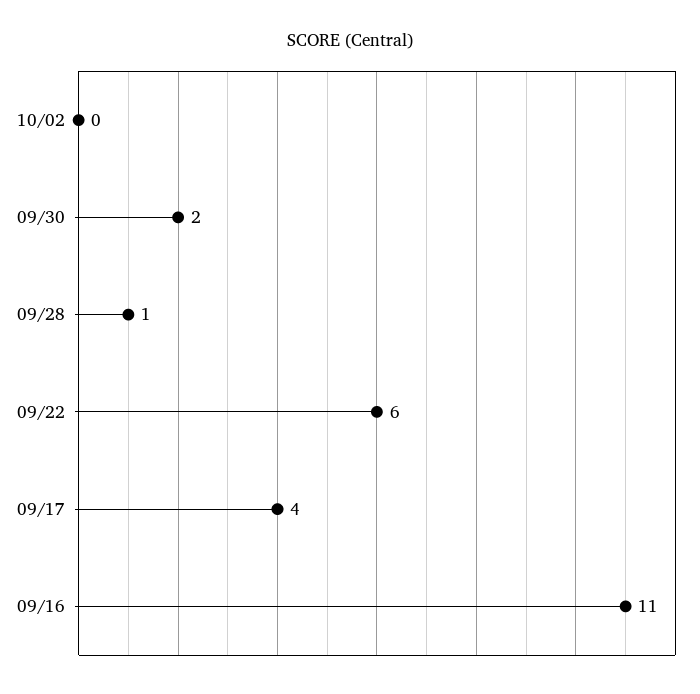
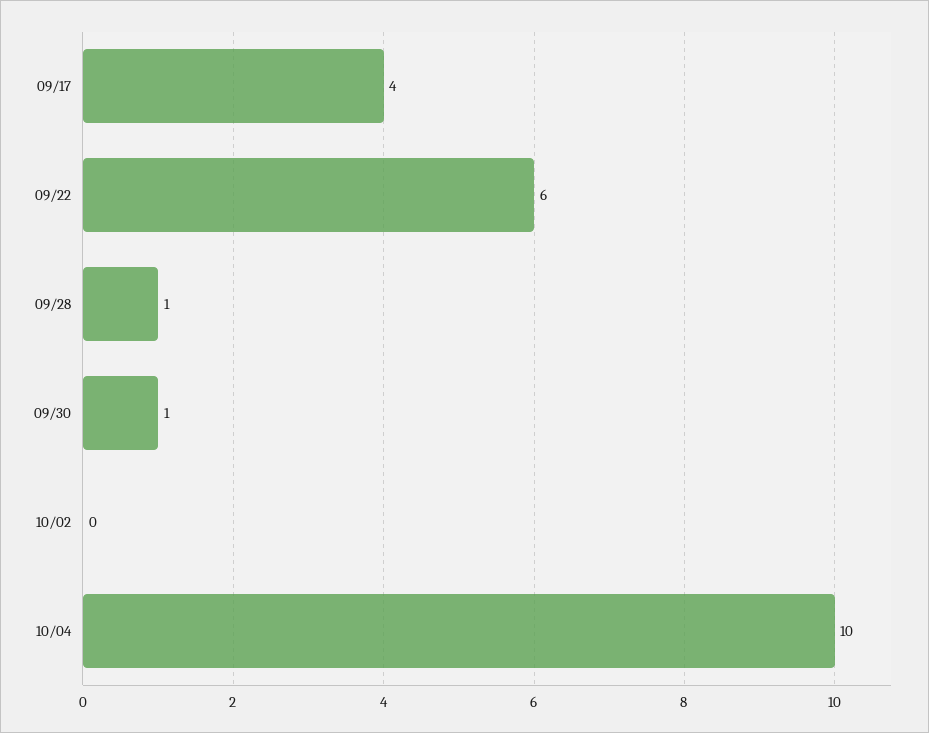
09/30: 2 -> 1
09/16: 11 -> none
10/04: none -> 10

